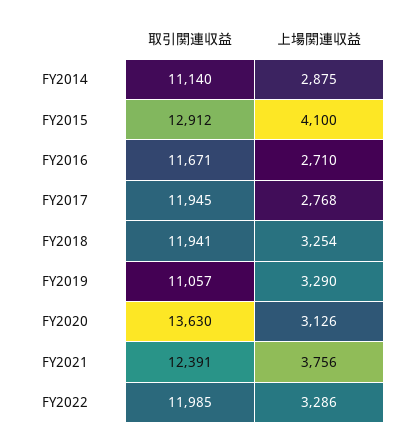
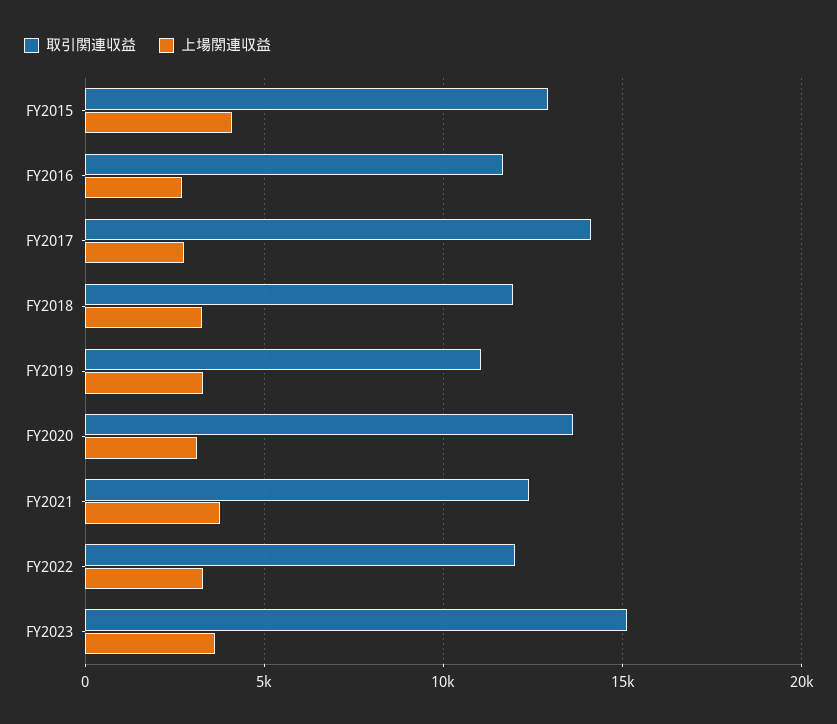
取引関連収益, FY2014: 11140 -> none
上場関連収益, FY2014: 2875 -> none
取引関連収益, FY2017: 11945 -> 14000
取引関連収益, FY2023: none -> 15000
上場関連収益, FY2023: none -> 3500

